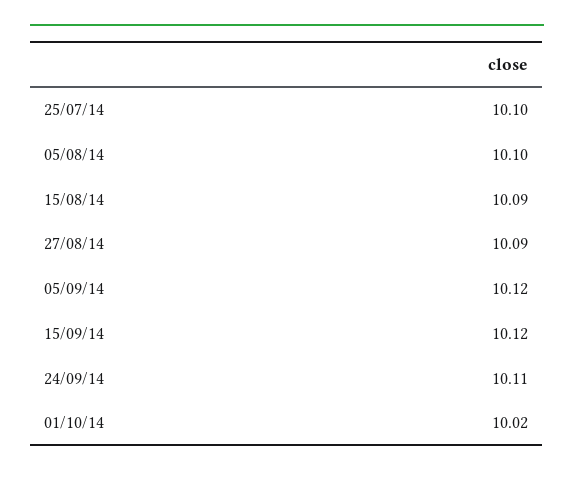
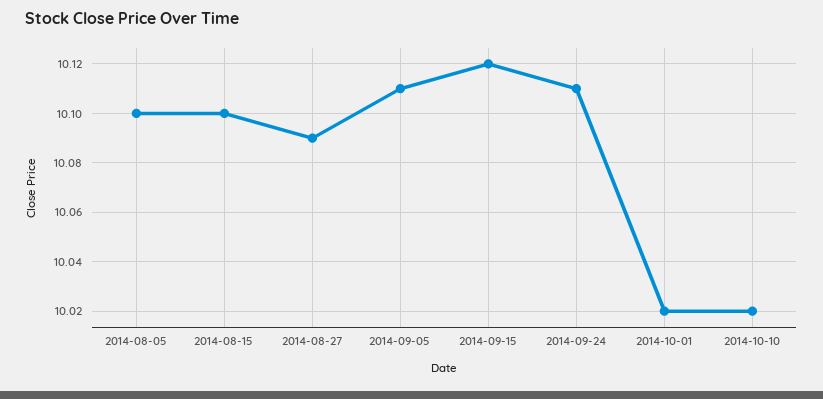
25/07/14: 10.1 -> none
15/08/14: 10.09 -> 10.1
05/09/14: 10.12 -> 10.11
2014-10-10: none -> 10.02

